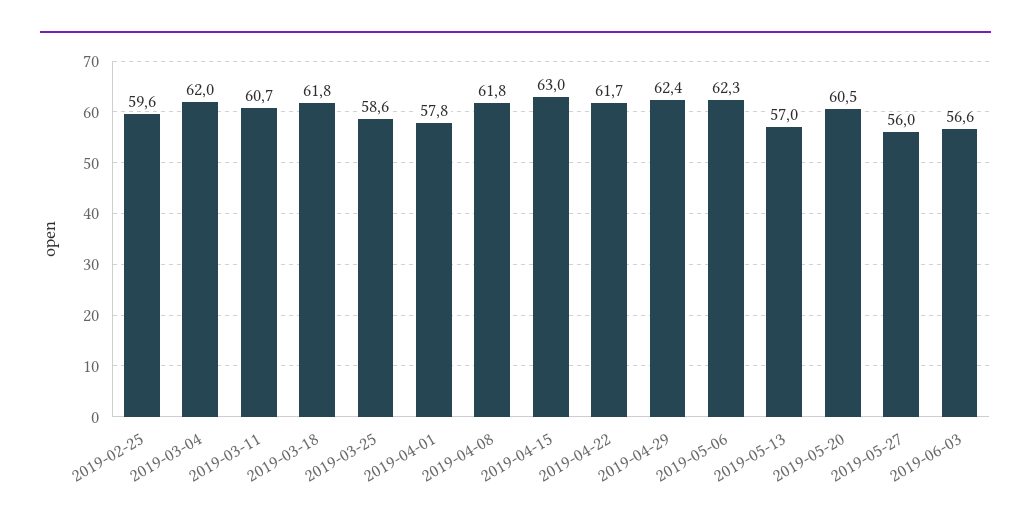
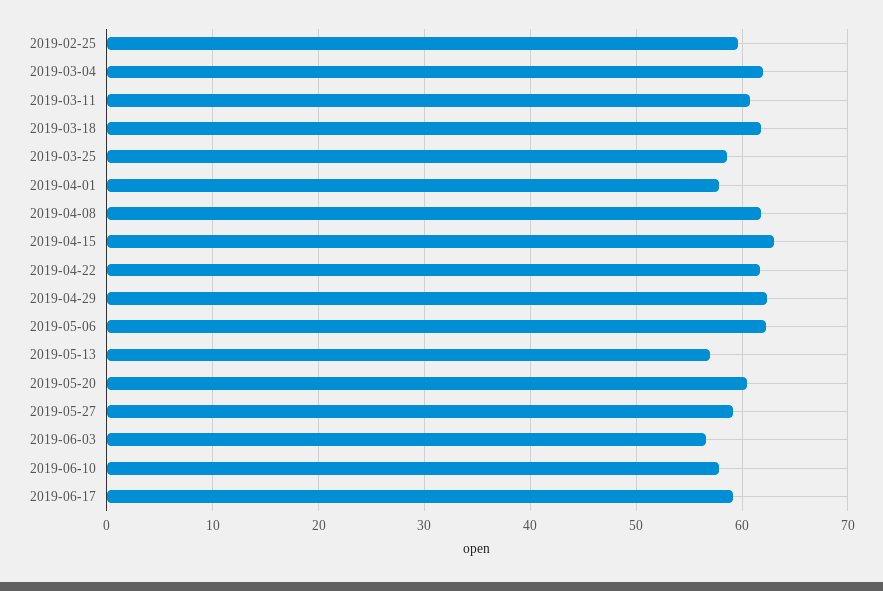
2019-05-27: 56 -> 59
2019-06-10: none -> 58
2019-06-17: none -> 59

